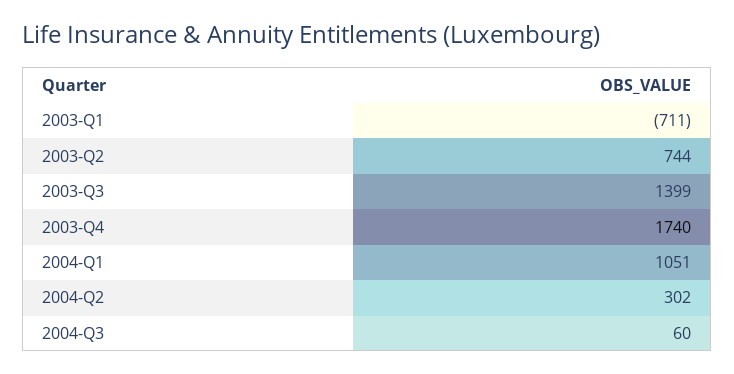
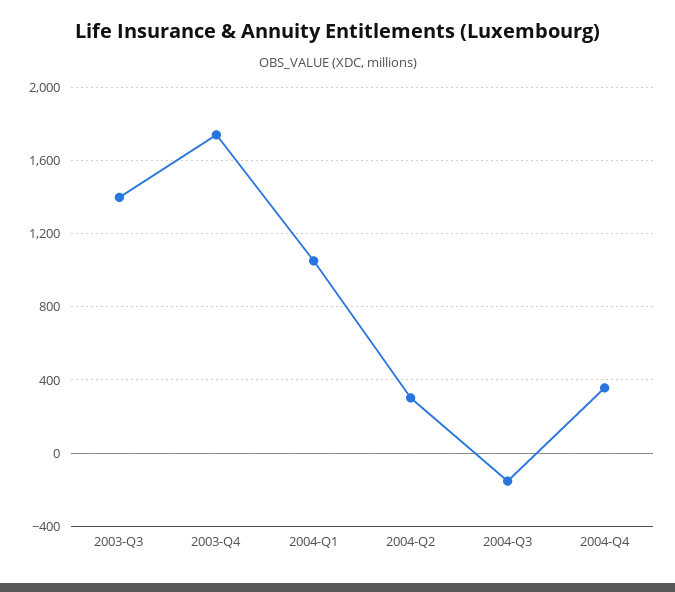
2003-Q1: -711 -> none
2003-Q2: 744 -> none
2004-Q3: 60 -> -150
2004-Q4: none -> 350

